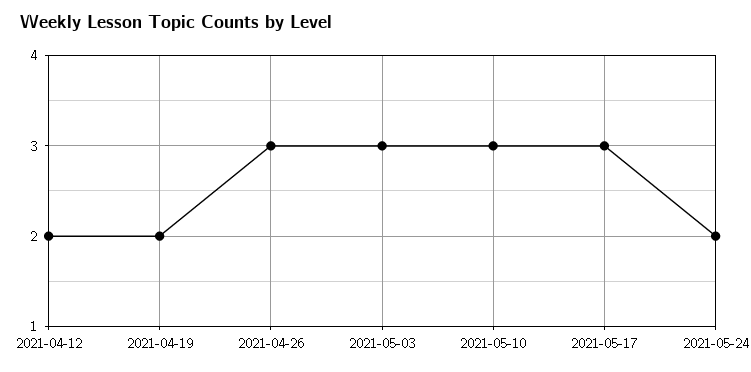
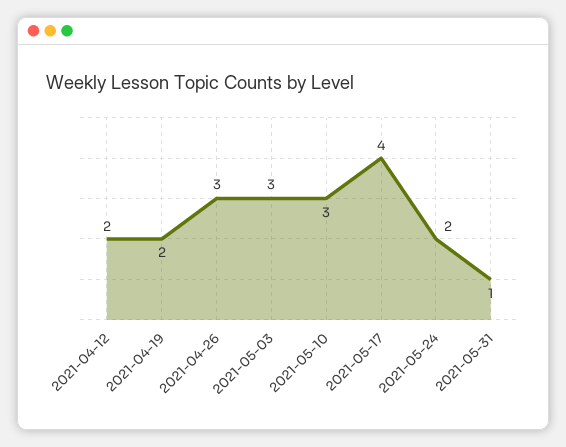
2021-05-17: 3 -> 4
2021-05-31: none -> 1

